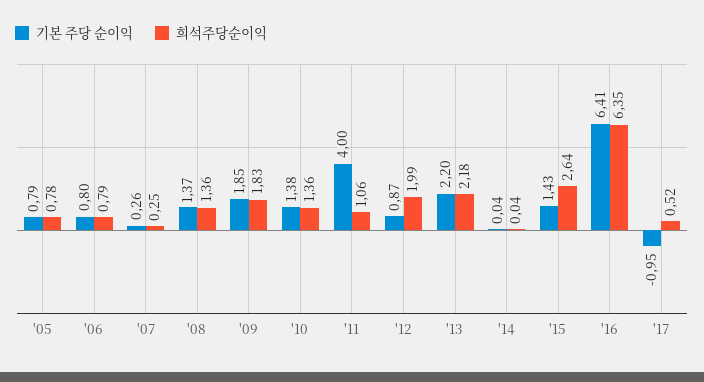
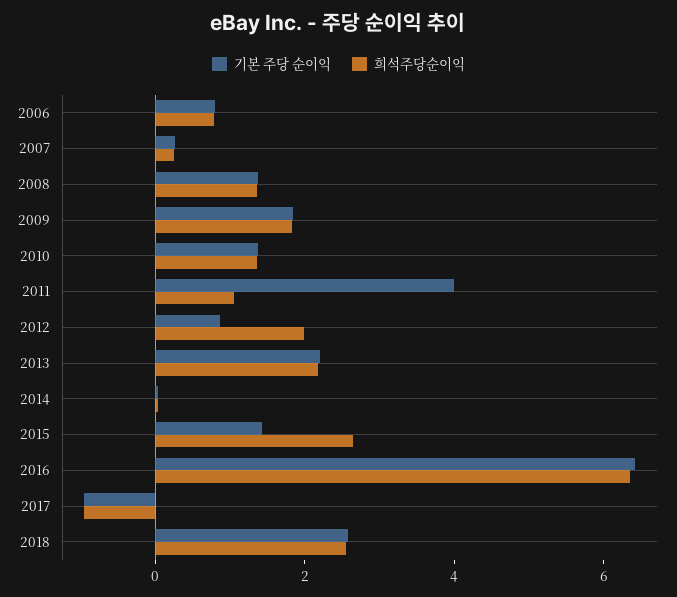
기본 주당 순이익, '05: 0.79 -> none
희석주당순이익, '05: 0.78 -> none
희석주당순이익, '17: 0.52 -> -1
기본 주당 순이익, 2018: none -> 2.5
희석주당순이익, 2018: none -> 2.5

